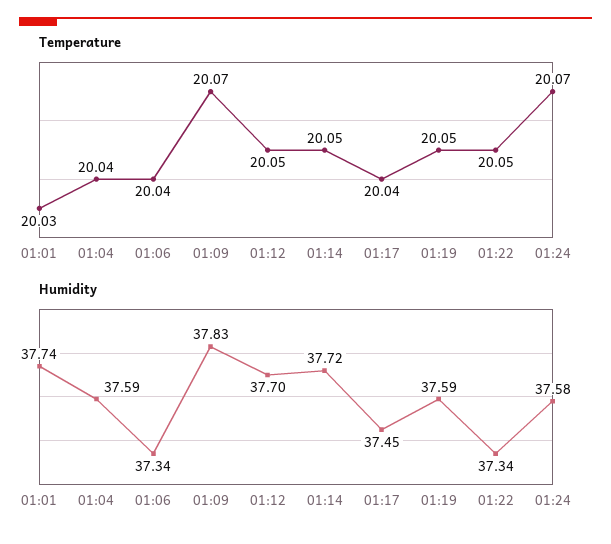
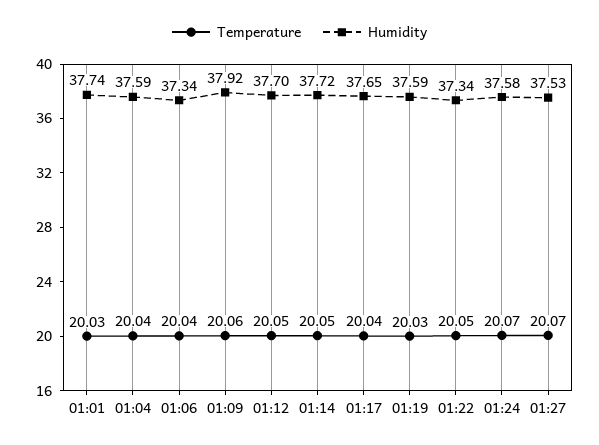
Temperature, 01:09: 20.07 -> 20.06
Temperature, 01:19: 20.05 -> 20.03
Humidity, 01:09: 37.83 -> 37.92
Humidity, 01:17: 37.45 -> 37.65
Temperature, 01:27: none -> 20.07
Humidity, 01:27: none -> 37.53

